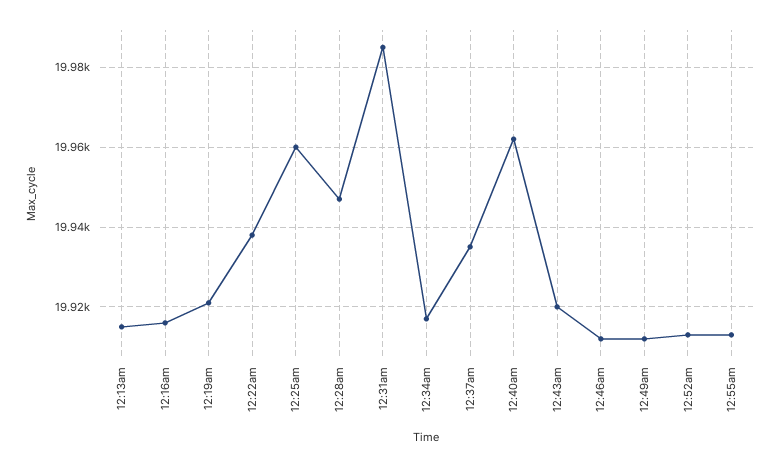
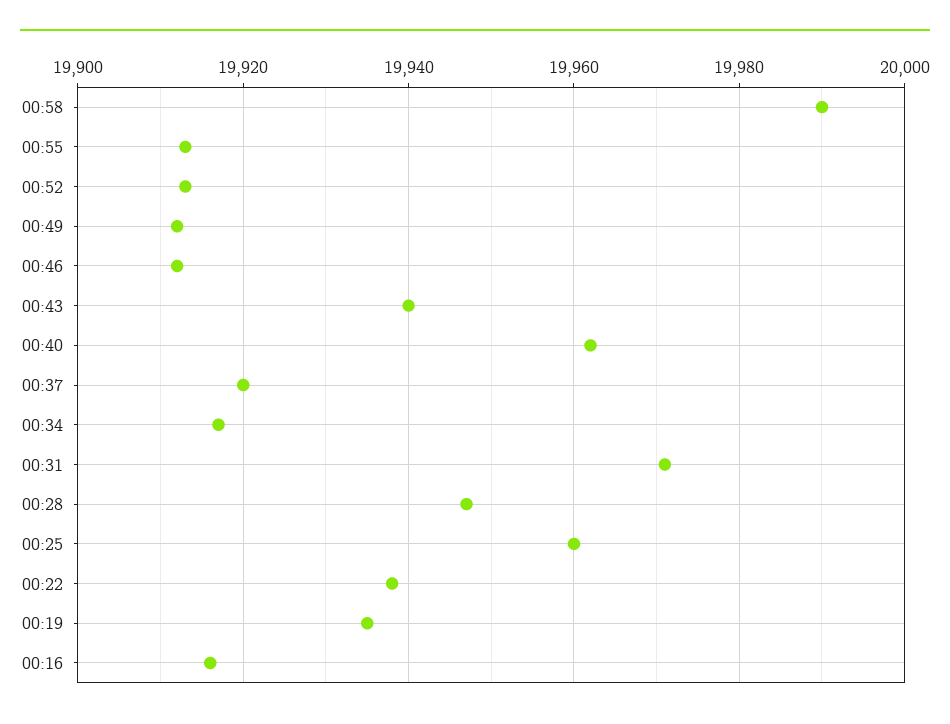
12:13am: 19915 -> none
12:19am: 19920 -> 19935
12:31am: 19985 -> 19970
12:37am: 19935 -> 19920
12:43am: 19920 -> 19940
00:58: none -> 19990

